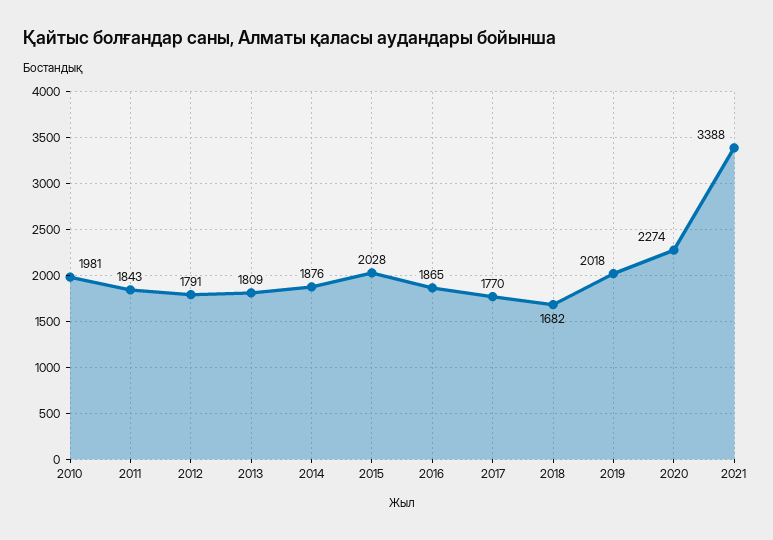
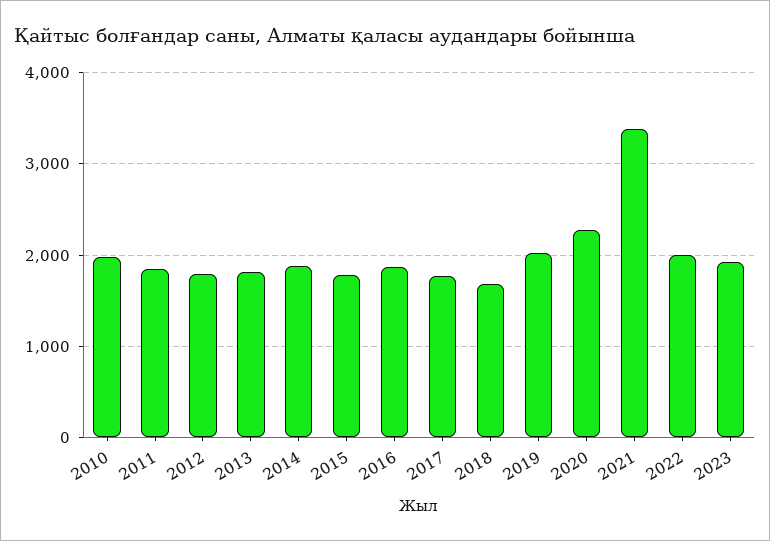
2015: 2028 -> 1800
2022: none -> 2000
2023: none -> 1900

